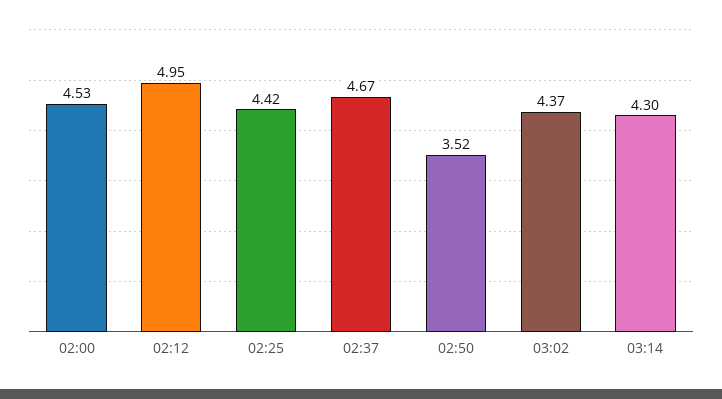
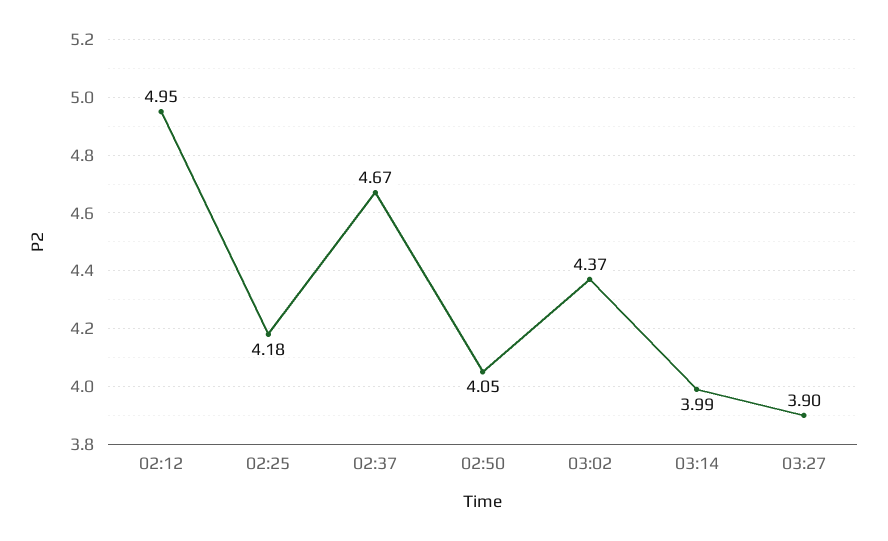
02:00: 4.53 -> none
02:25: 4.42 -> 4.18
02:50: 3.52 -> 4.05
03:14: 4.3 -> 3.99
03:27: none -> 3.9

